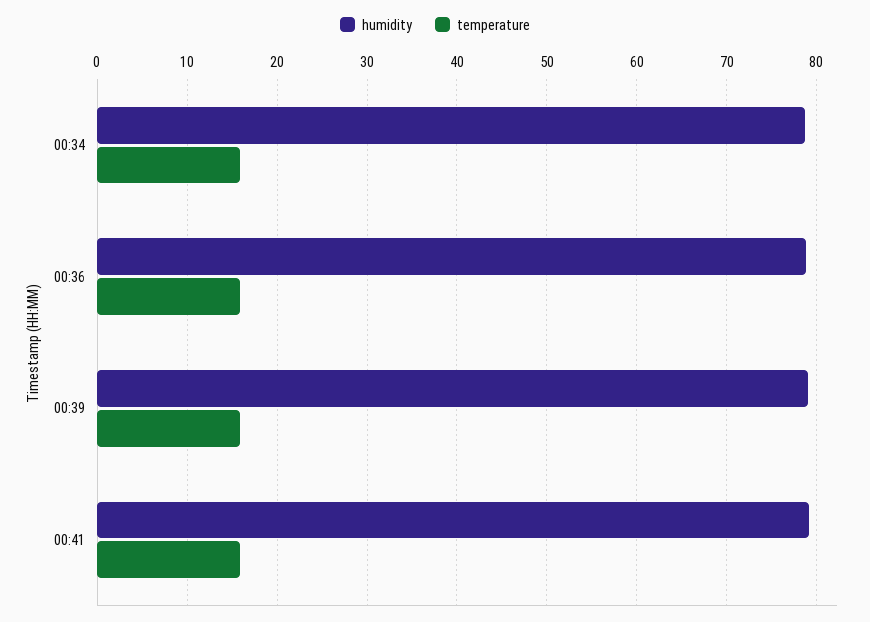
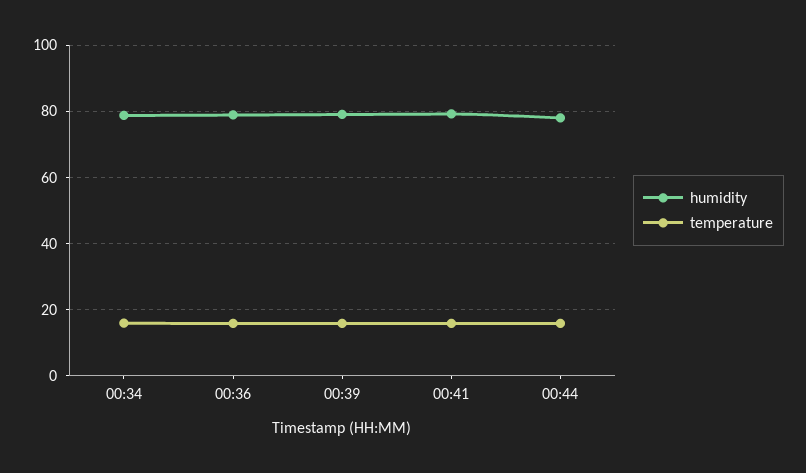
humidity, 00:44: none -> 78
temperature, 00:44: none -> 16

